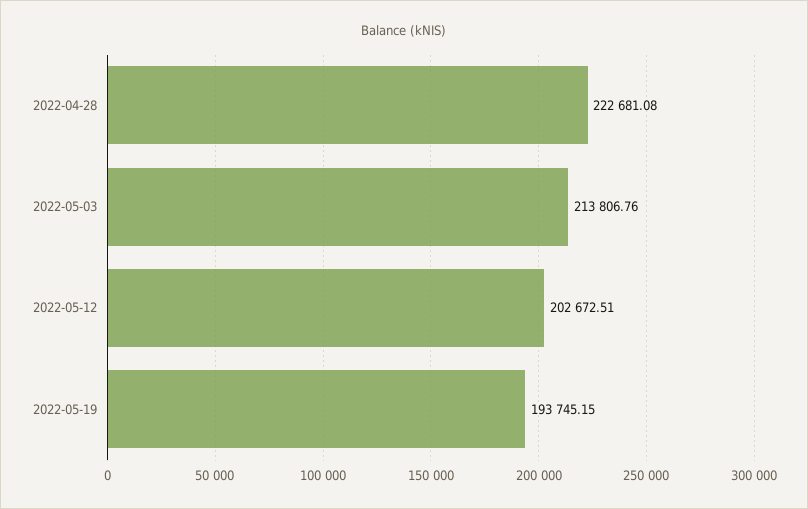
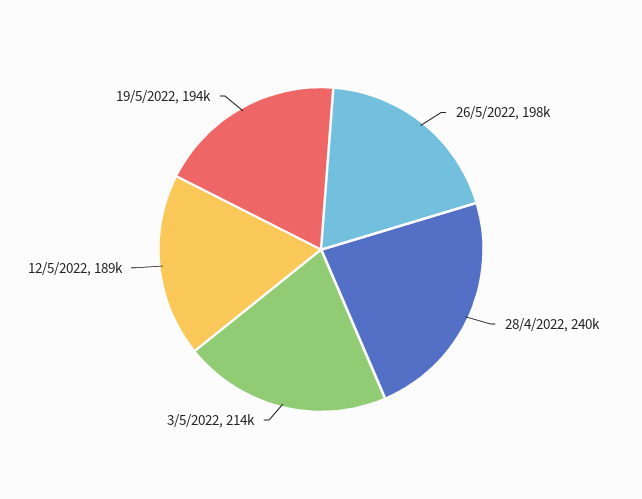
2022-04-28: 222681.08 -> 240000
2022-05-12: 202672.51 -> 189000
26/5/2022: none -> 198000

